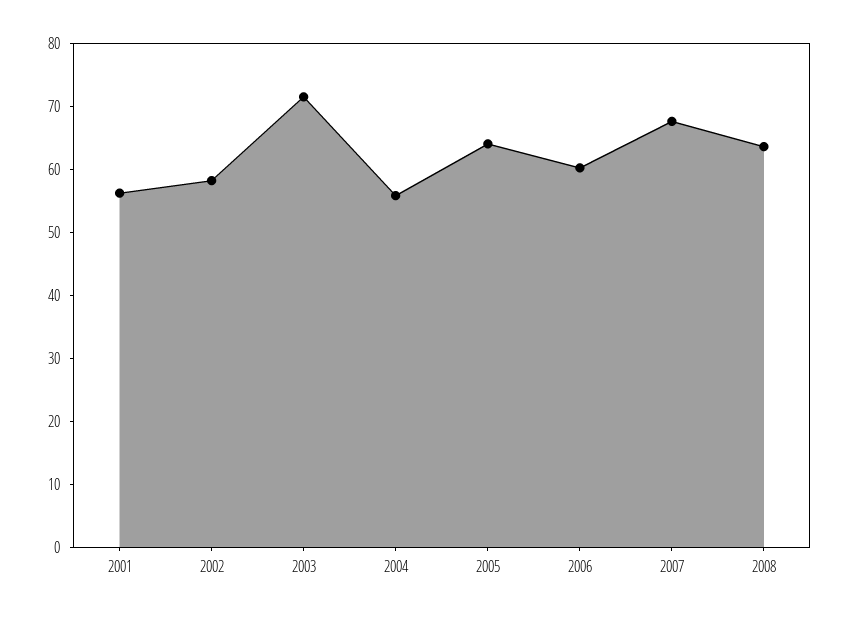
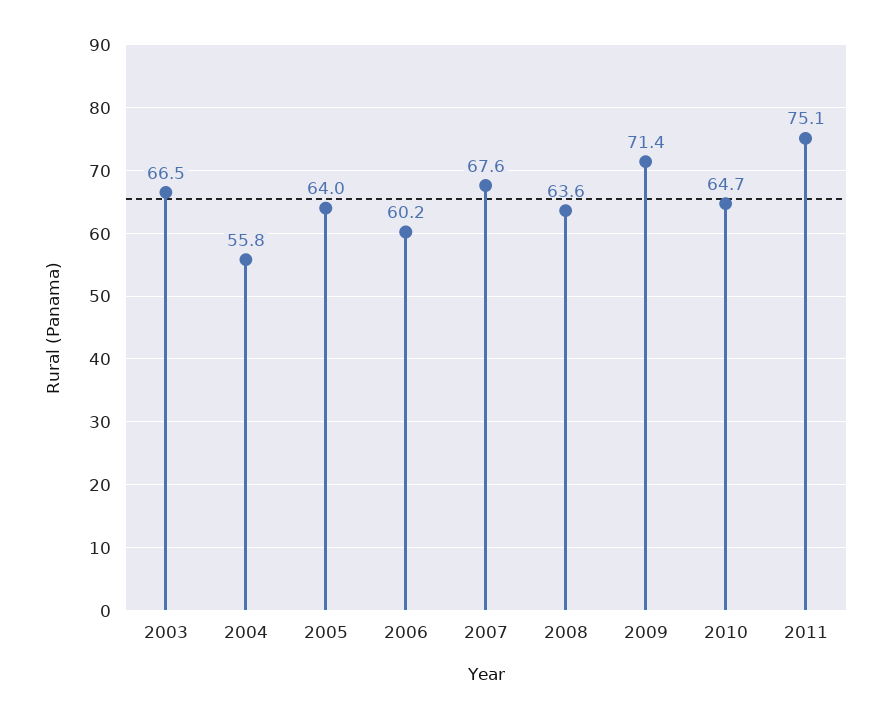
2001: 56 -> none
2002: 58 -> none
2003: 72 -> 66.5
2009: none -> 71.4
2010: none -> 64.7
2011: none -> 75.1

